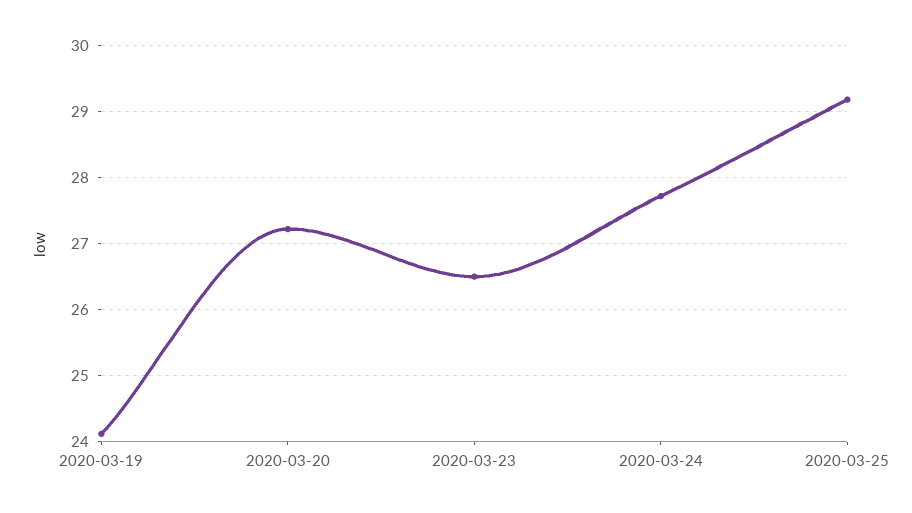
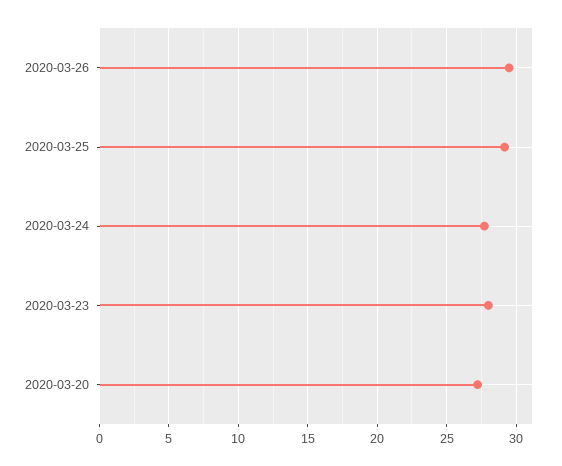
2020-03-19: 24.1 -> none
2020-03-23: 26.5 -> 28
2020-03-26: none -> 29.5

